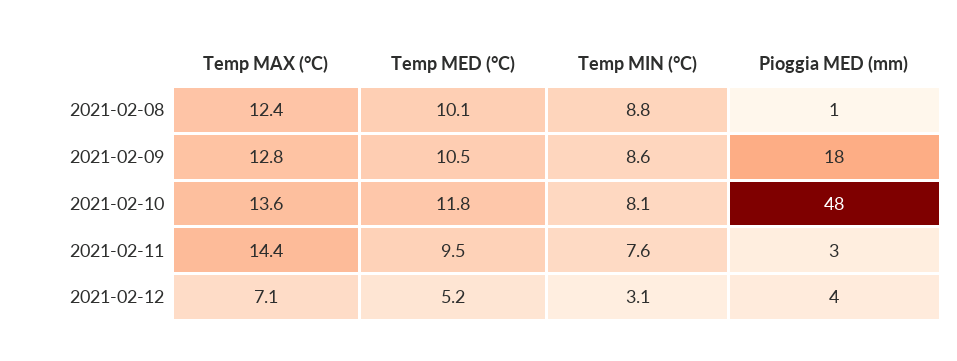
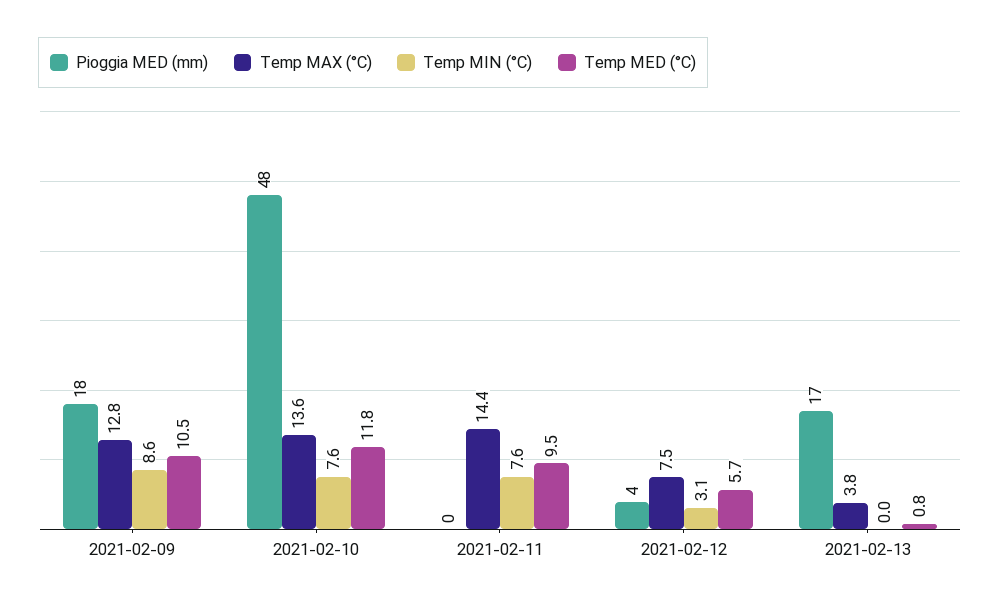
Temp MAX (°C), 2021-02-08: 12.4 -> none
Temp MED (°C), 2021-02-08: 10.1 -> none
Temp MIN (°C), 2021-02-08: 8.8 -> none
Pioggia MED (mm), 2021-02-08: 1 -> none
Temp MIN (°C), 2021-02-10: 8.1 -> 7.6
Pioggia MED (mm), 2021-02-11: 3 -> 0
Temp MAX (°C), 2021-02-12: 7.1 -> 7.5
Temp MED (°C), 2021-02-12: 5.2 -> 5.7
Pioggia MED (mm), 2021-02-13: none -> 17
Temp MAX (°C), 2021-02-13: none -> 3.8
Temp MIN (°C), 2021-02-13: none -> 0
Temp MED (°C), 2021-02-13: none -> 0.8

